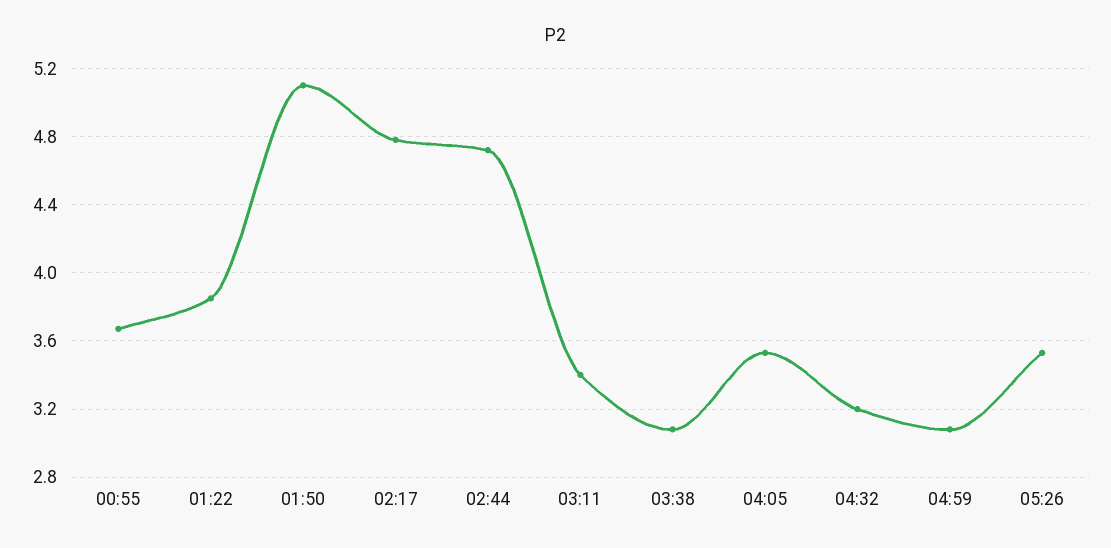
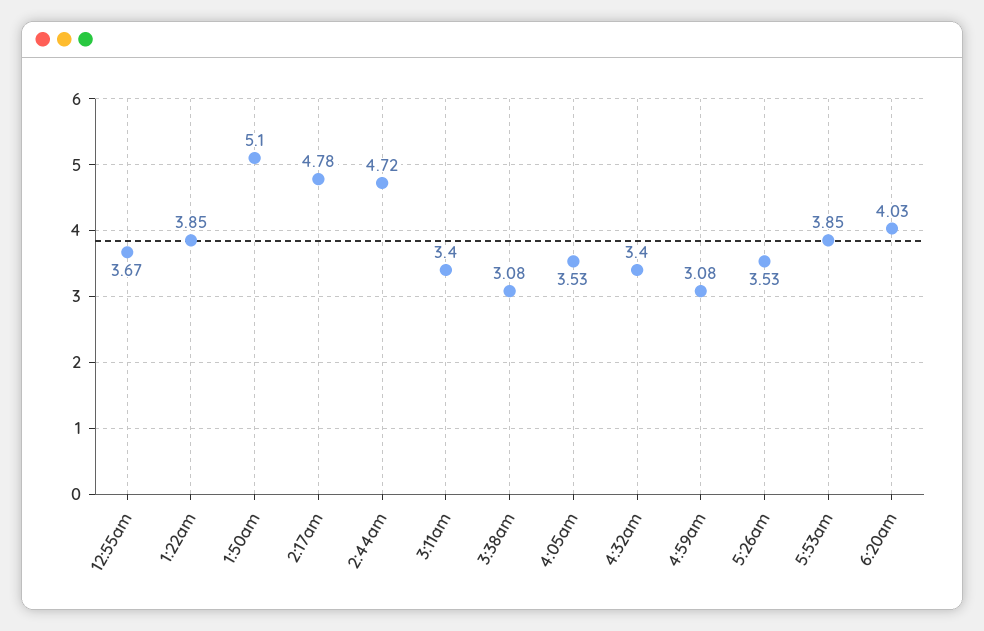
04:32: 3.2 -> 3.4
5:53am: none -> 3.85
6:20am: none -> 4.03

